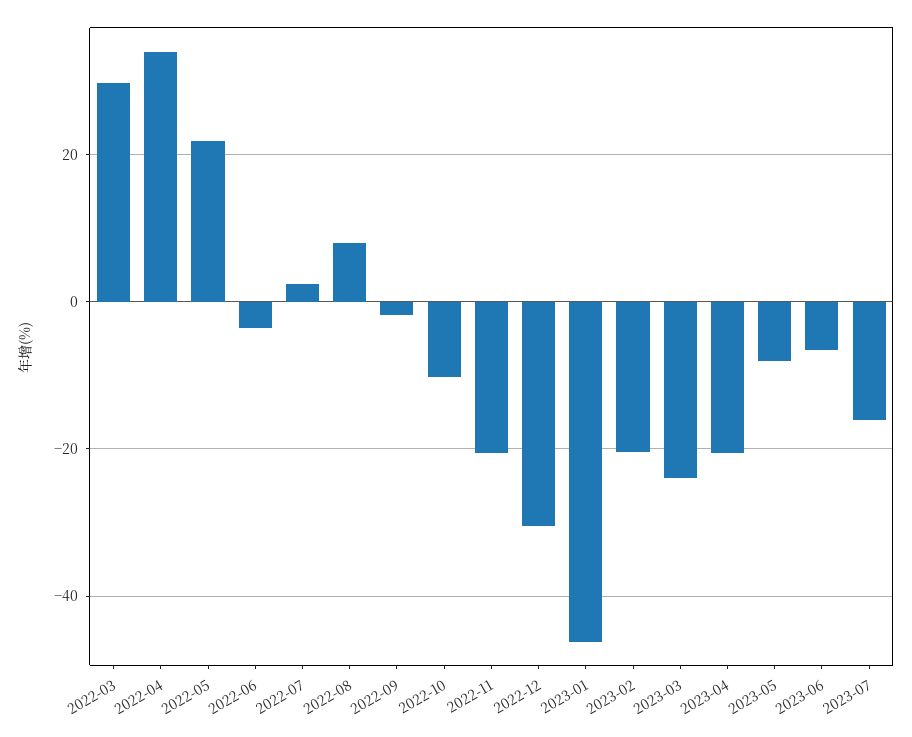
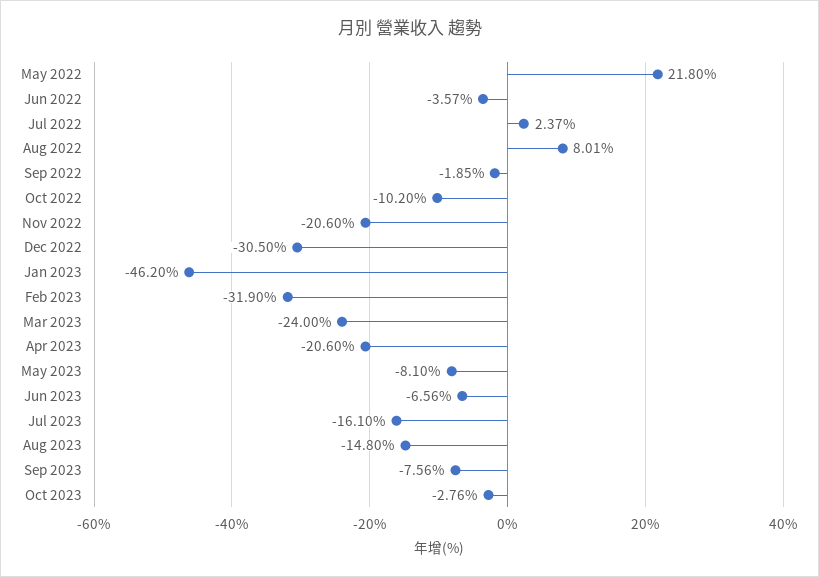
2022-03: 30 -> none
2022-04: 34 -> none
2023-02: -20 -> -31.9
Aug 2023: none -> -14.8
Sep 2023: none -> -7.56
Oct 2023: none -> -2.76

